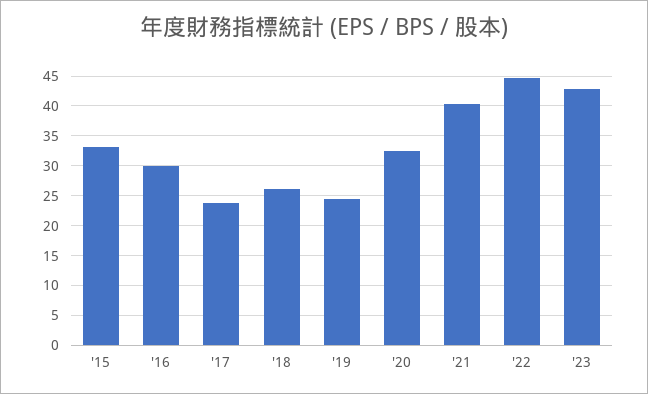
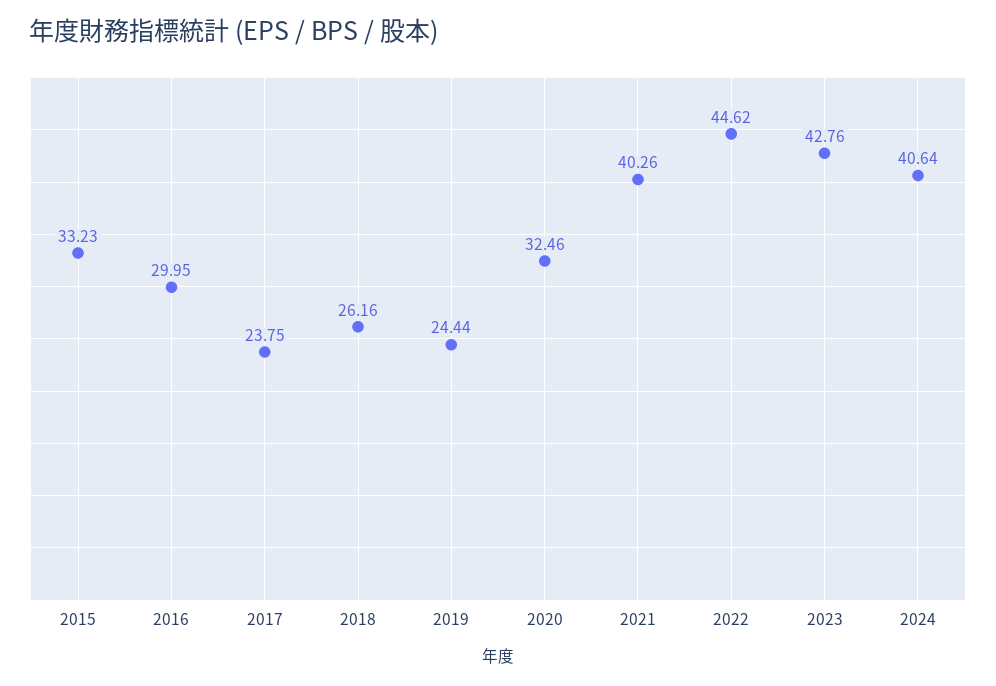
2024: none -> 40.64

